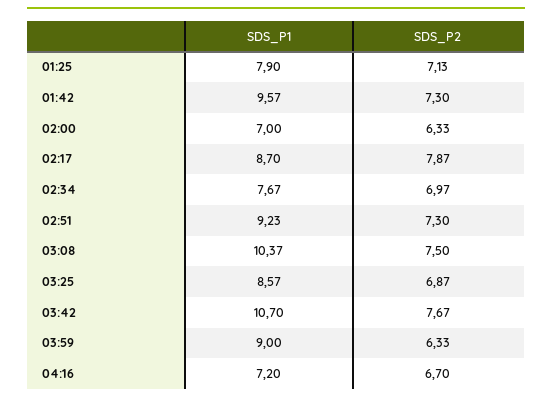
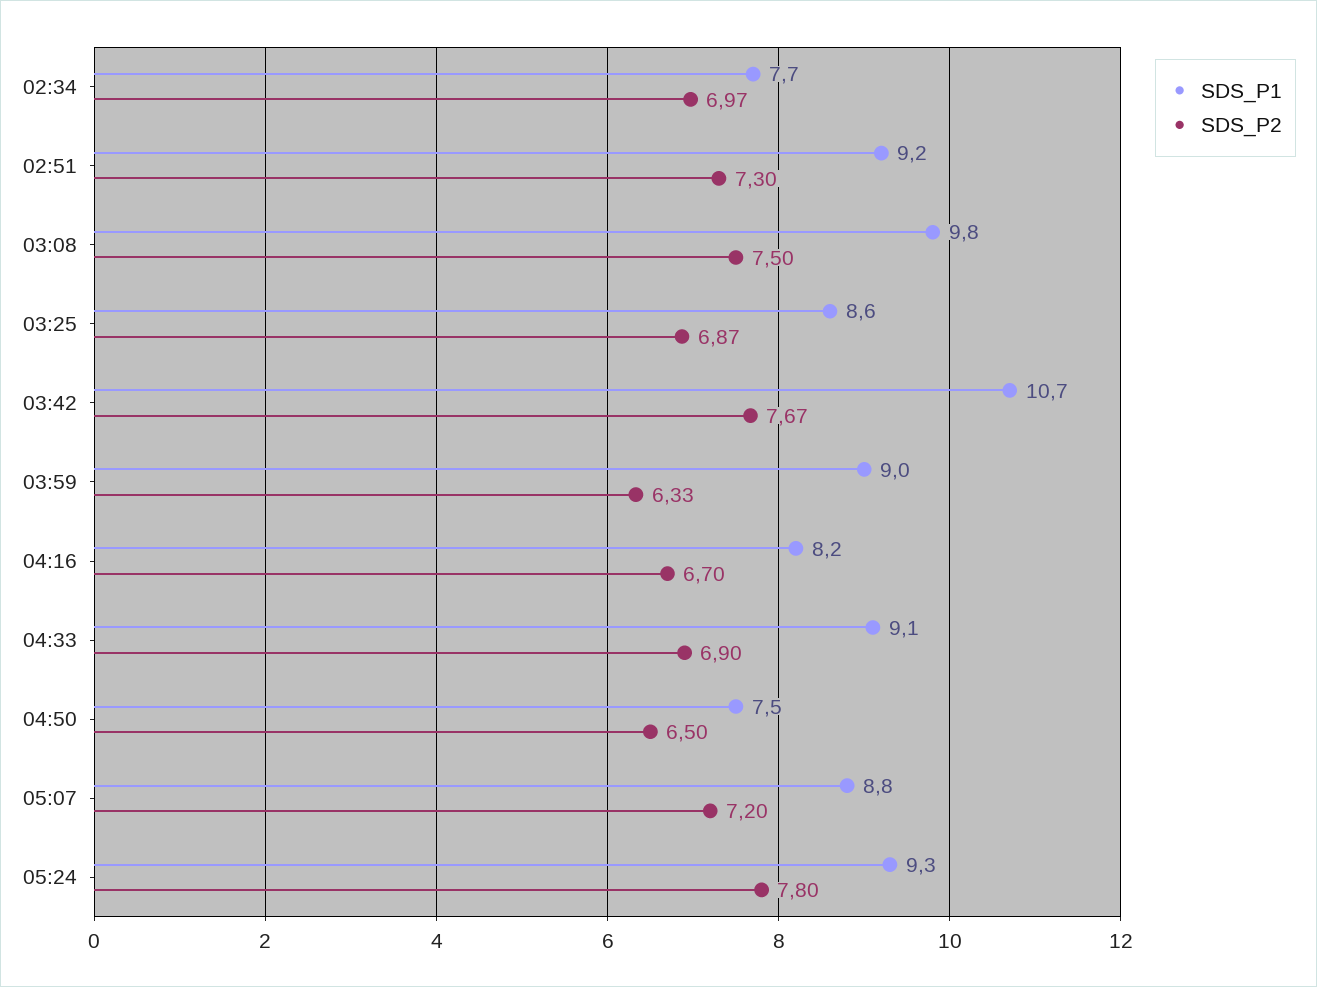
SDS_P1, 01:25: 7.9 -> none
SDS_P2, 01:25: 7.13 -> none
SDS_P1, 01:42: 9.57 -> none
SDS_P2, 01:42: 7.3 -> none
SDS_P1, 02:00: 7 -> none
SDS_P2, 02:00: 6.33 -> none
SDS_P1, 02:17: 8.7 -> none
SDS_P2, 02:17: 7.87 -> none
SDS_P1, 03:08: 10.37 -> 9.8
SDS_P1, 04:16: 7.2 -> 8.2
SDS_P1, 04:33: none -> 9.1
SDS_P2, 04:33: none -> 6.9
SDS_P1, 04:50: none -> 7.5
SDS_P2, 04:50: none -> 6.5
SDS_P1, 05:07: none -> 8.8
SDS_P2, 05:07: none -> 7.2
SDS_P1, 05:24: none -> 9.3
SDS_P2, 05:24: none -> 7.8

